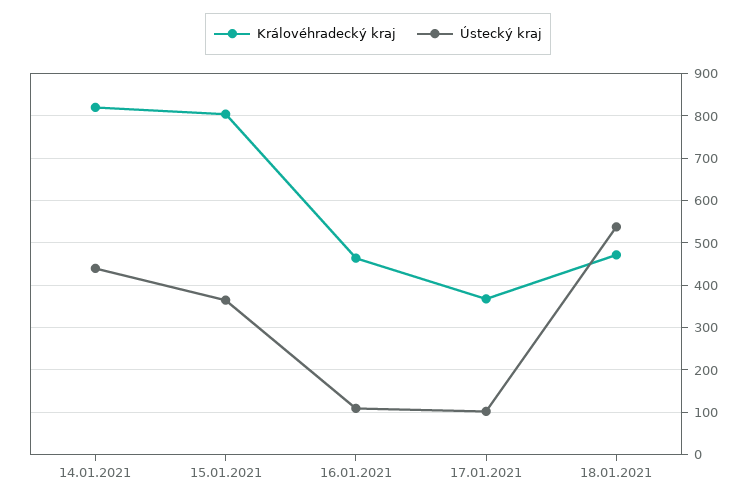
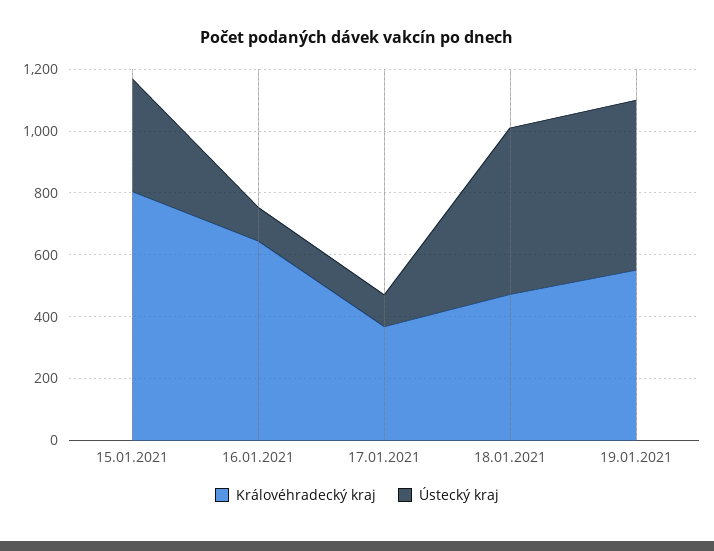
Královéhradecký kraj, 14.01.2021: 820 -> none
Ústecký kraj, 14.01.2021: 440 -> none
Královéhradecký kraj, 16.01.2021: 460 -> 650
Královéhradecký kraj, 19.01.2021: none -> 550
Ústecký kraj, 19.01.2021: none -> 550

